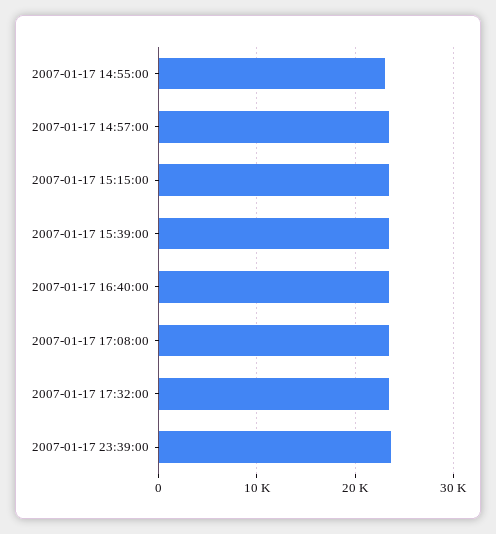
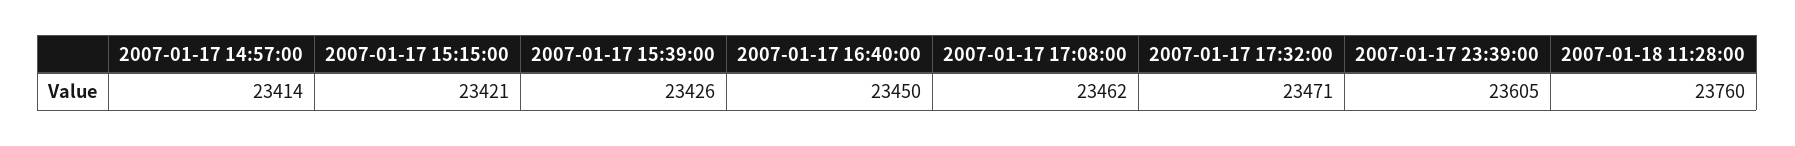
2007-01-17 14:55:00: 23000 -> none
2007-01-18 11:28:00: none -> 23760

